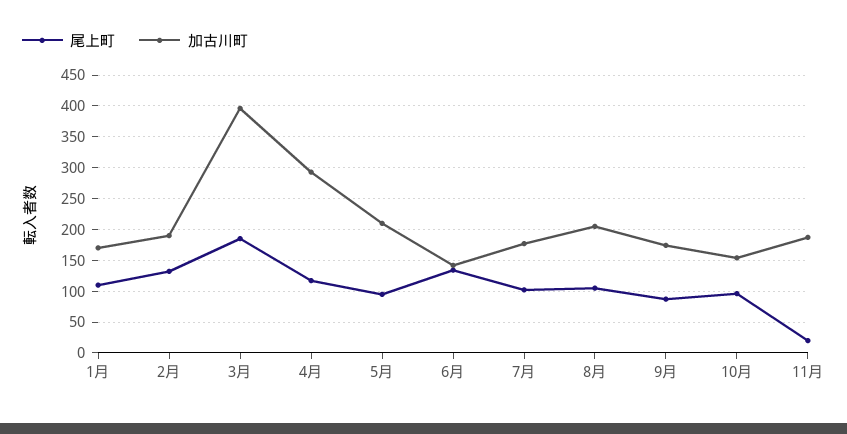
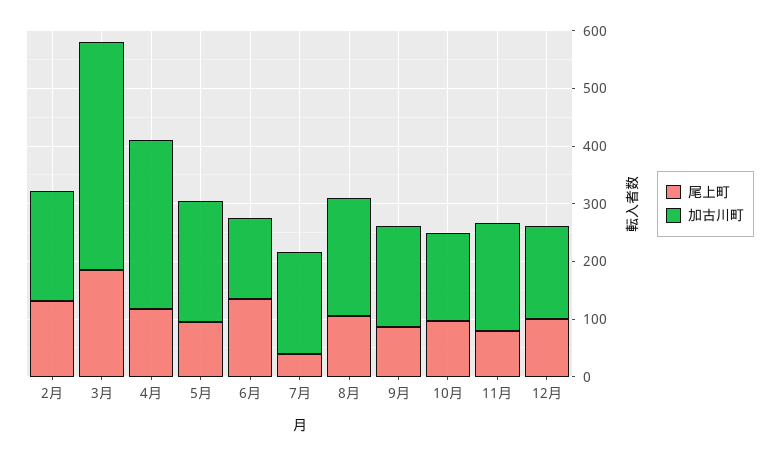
尾上町, 1月: 110 -> none
加古川町, 1月: 170 -> none
尾上町, 7月: 100 -> 40
尾上町, 11月: 20 -> 80
尾上町, 12月: none -> 100
加古川町, 12月: none -> 160

